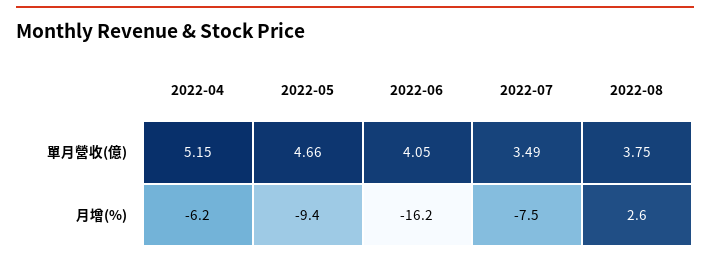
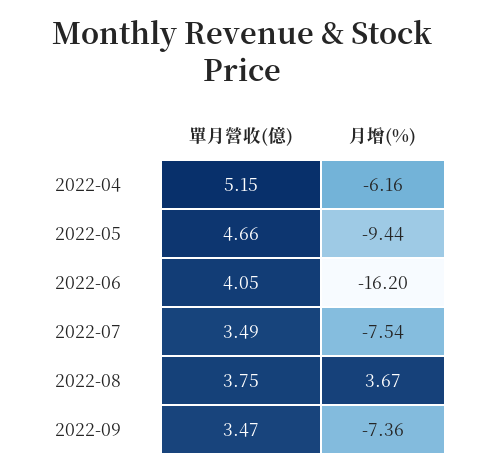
2022-08, 月增(%): 2.6 -> 3.67
2022-09, 單月營收(億): none -> 3.47
2022-09, 月增(%): none -> -7.36

